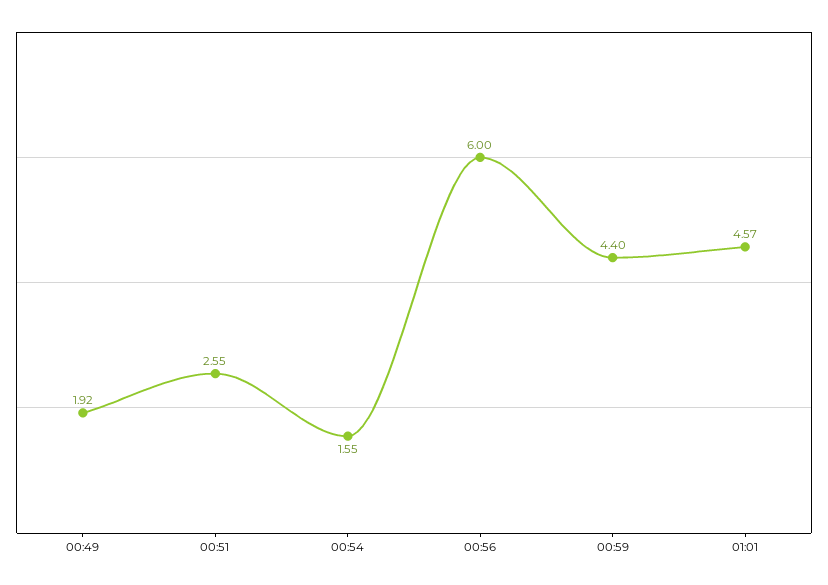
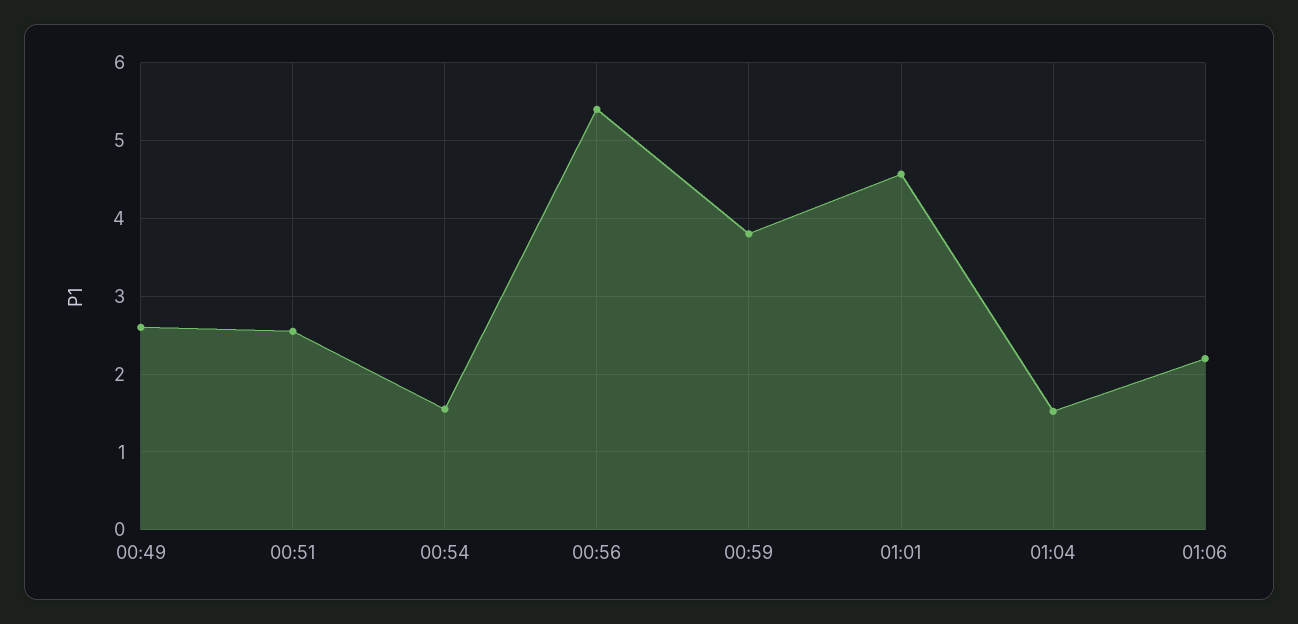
00:49: 1.92 -> 2.6
00:56: 6 -> 5.4
00:59: 4.4 -> 3.8
01:04: none -> 1.5
01:06: none -> 2.2

